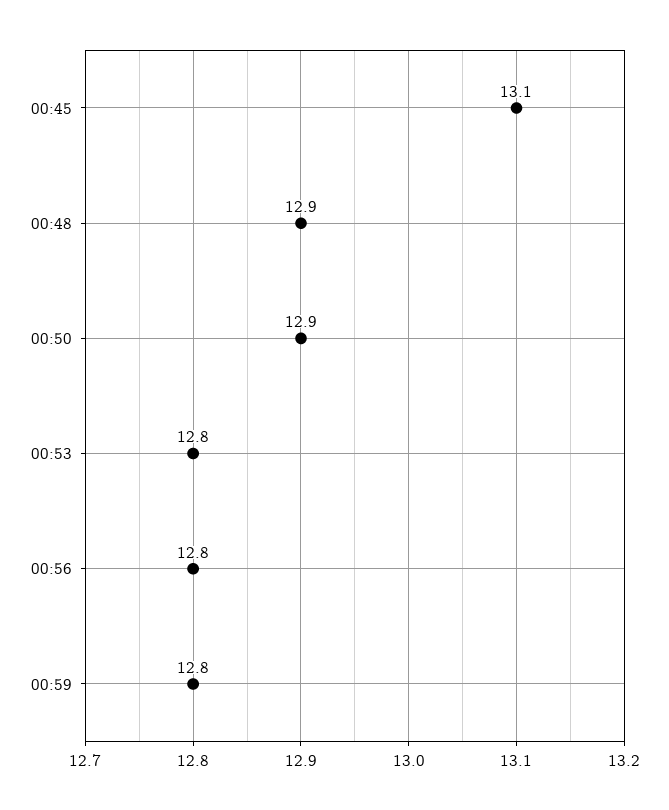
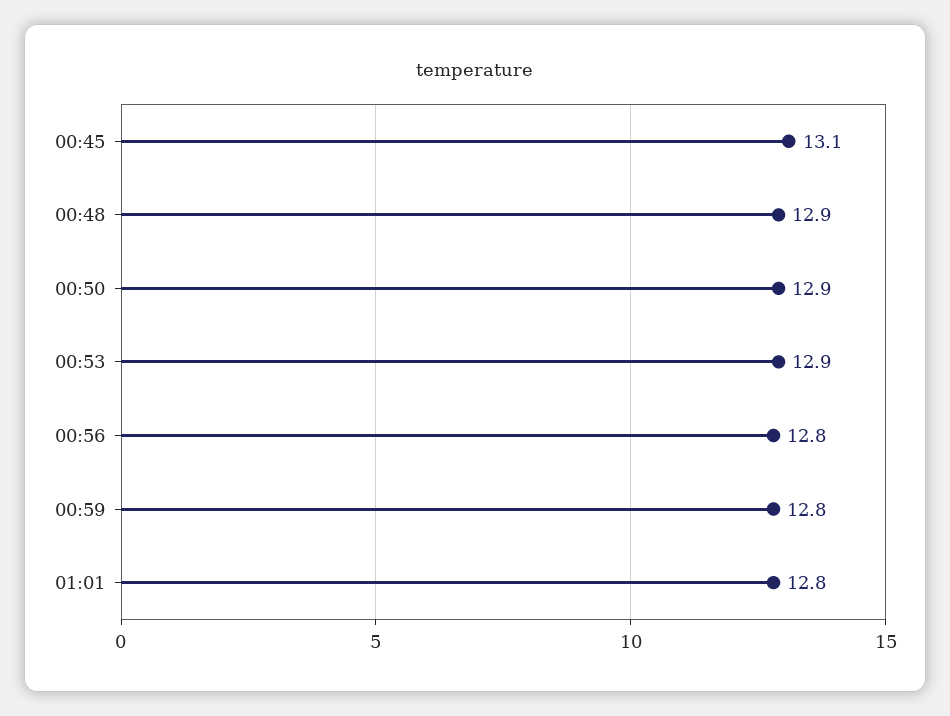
00:53: 12.8 -> 12.9
01:01: none -> 12.8

